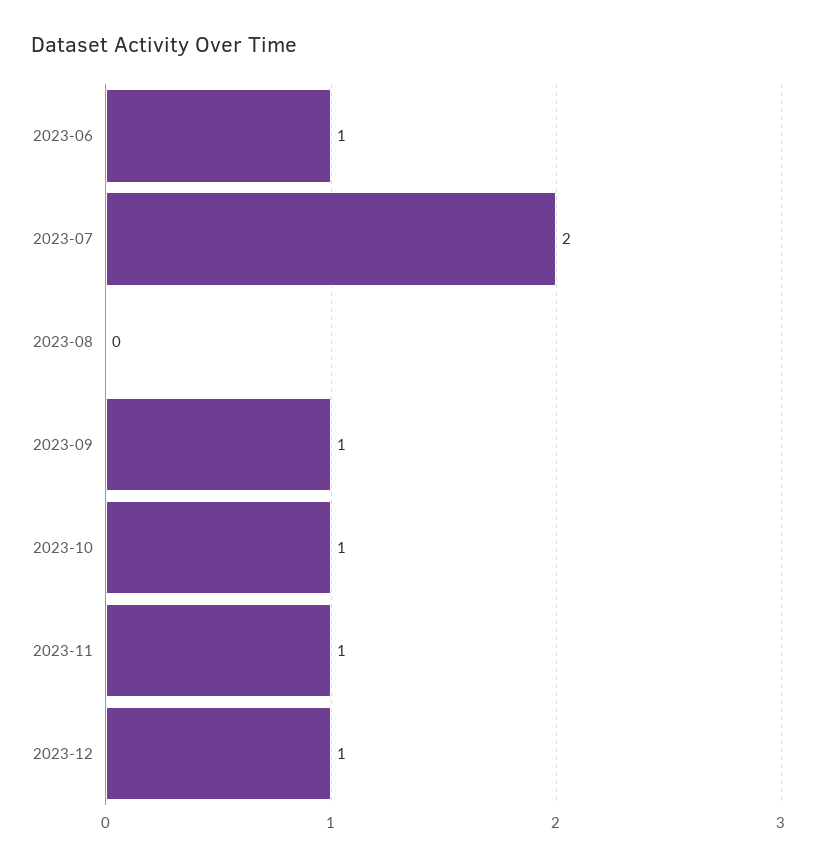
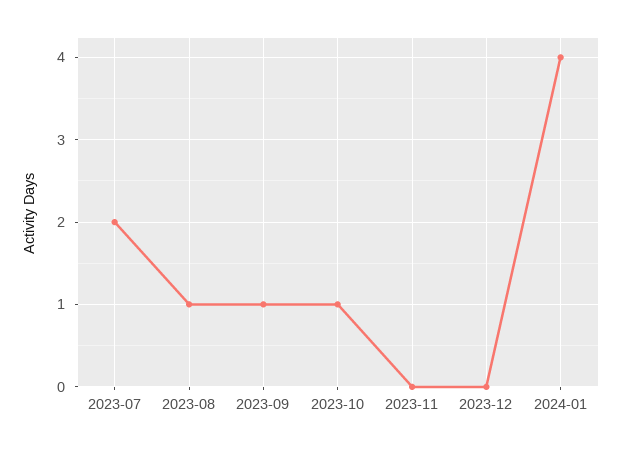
2023-06: 1 -> none
2023-08: 0 -> 1
2023-11: 1 -> 0
2023-12: 1 -> 0
2024-01: none -> 4

